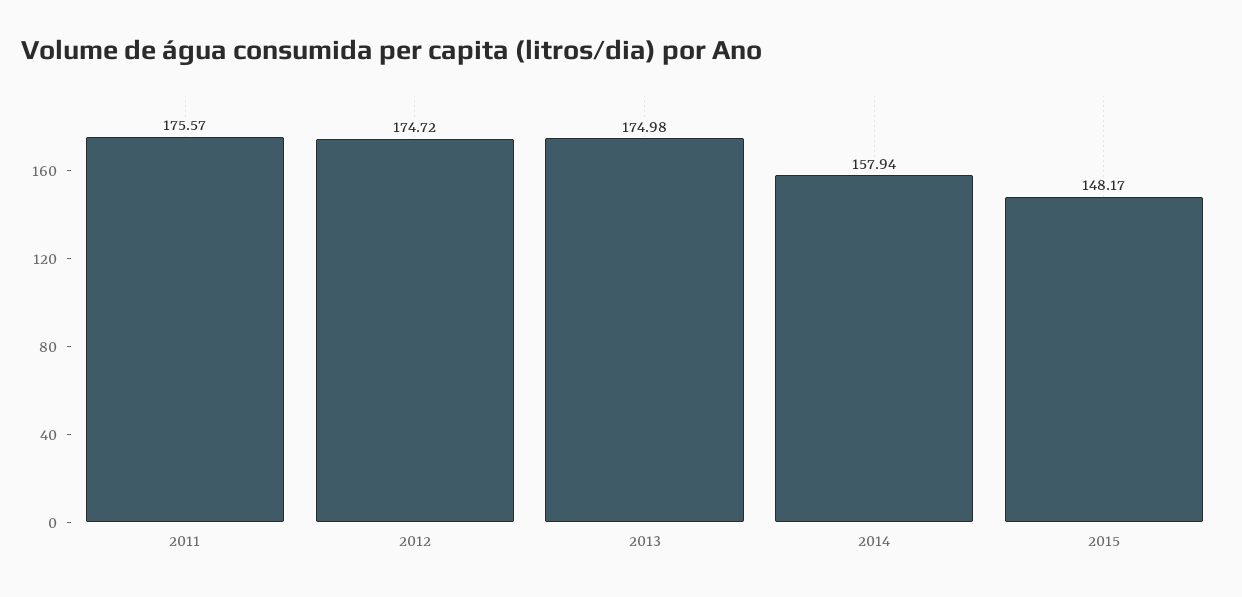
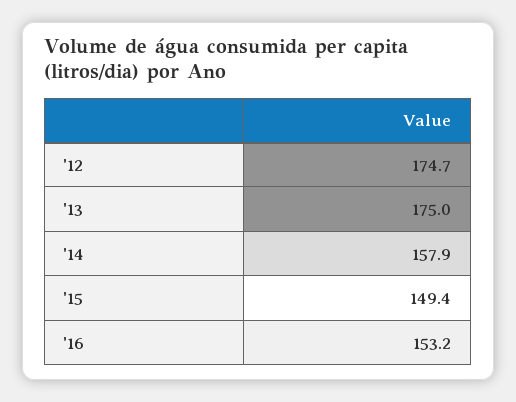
2011: 175.57 -> none
2015: 148.17 -> 149.4
'16: none -> 153.2

